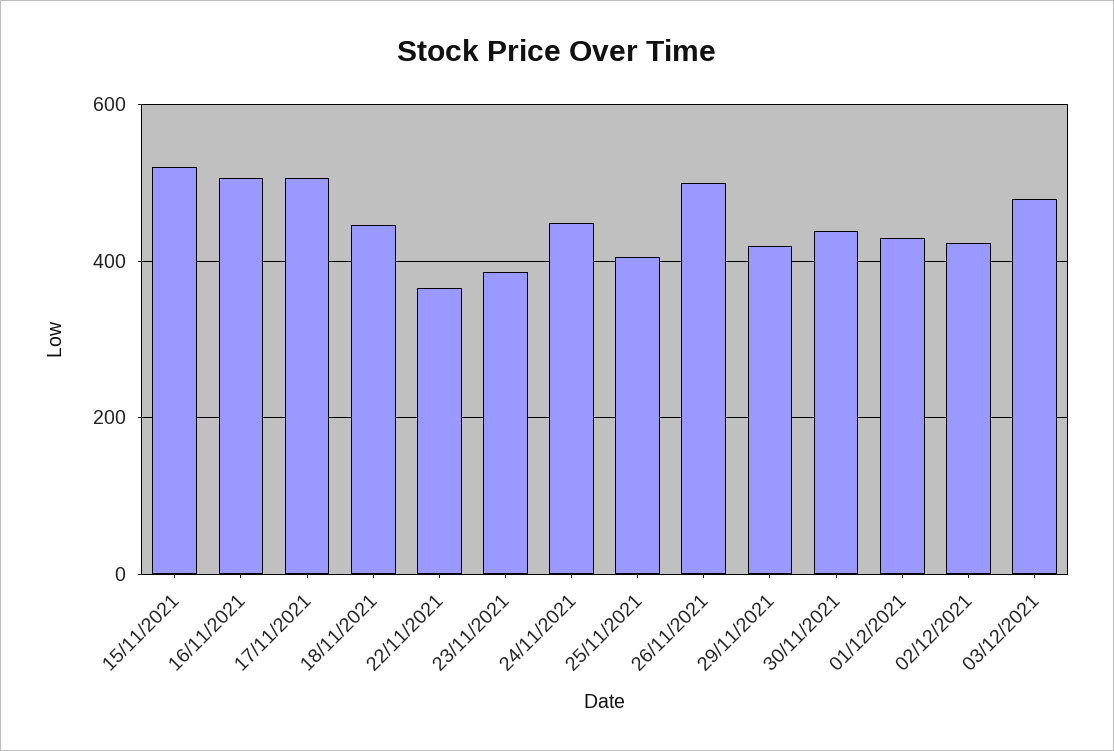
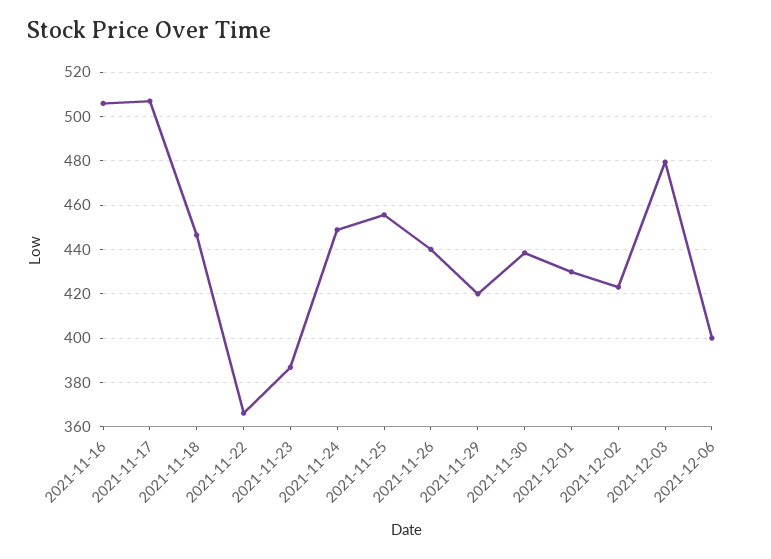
15/11/2021: 520 -> none
25/11/2021: 400 -> 455
26/11/2021: 500 -> 440
2021-12-06: none -> 400

